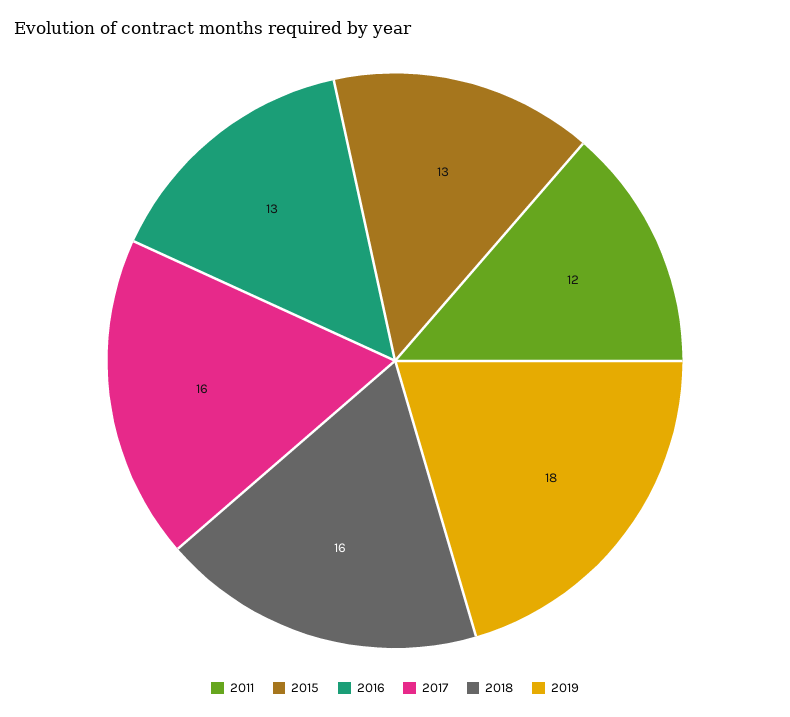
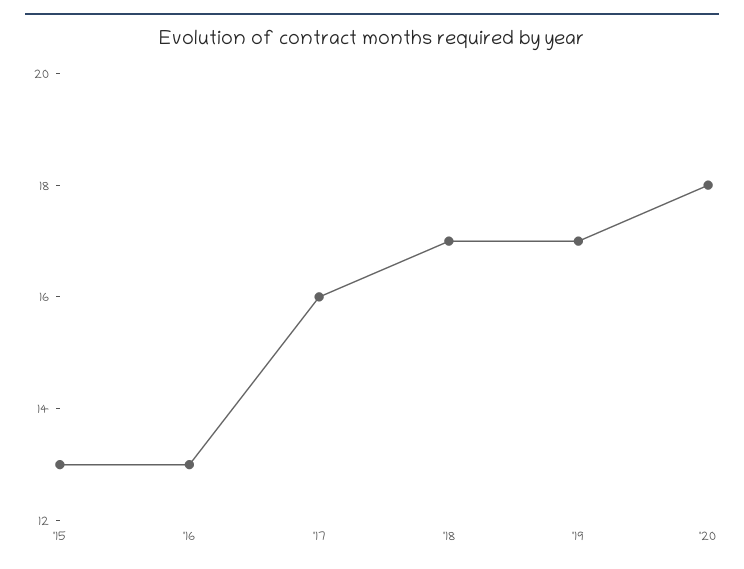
2011: 12 -> none
2018: 16 -> 17
2019: 18 -> 17
'20: none -> 18

